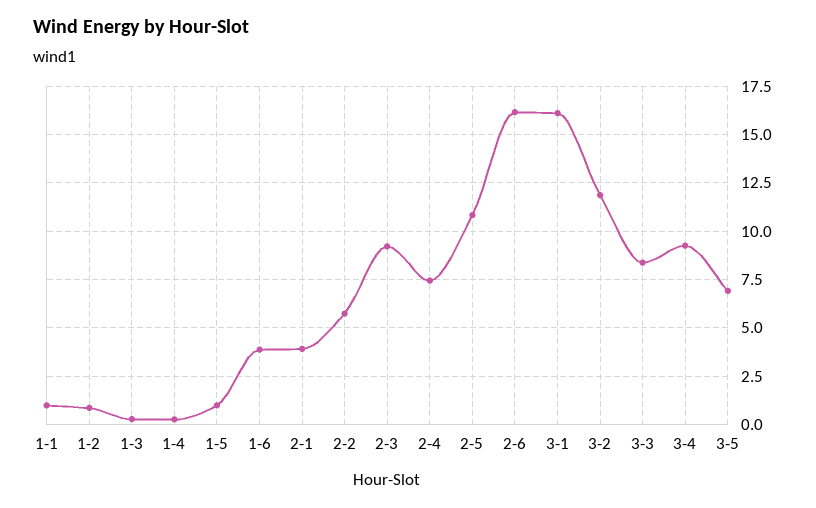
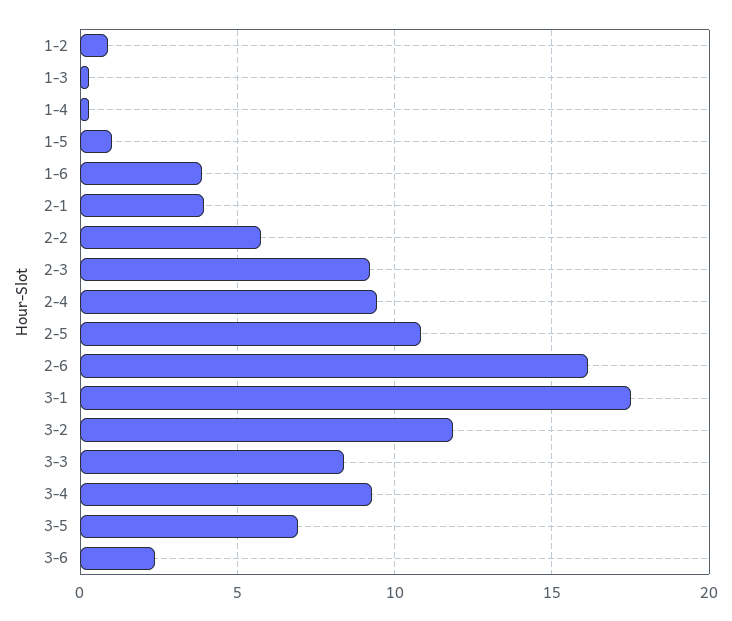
1-1: 1 -> none
2-4: 7.5 -> 9.5
3-1: 16 -> 17.5
3-6: none -> 2.5

